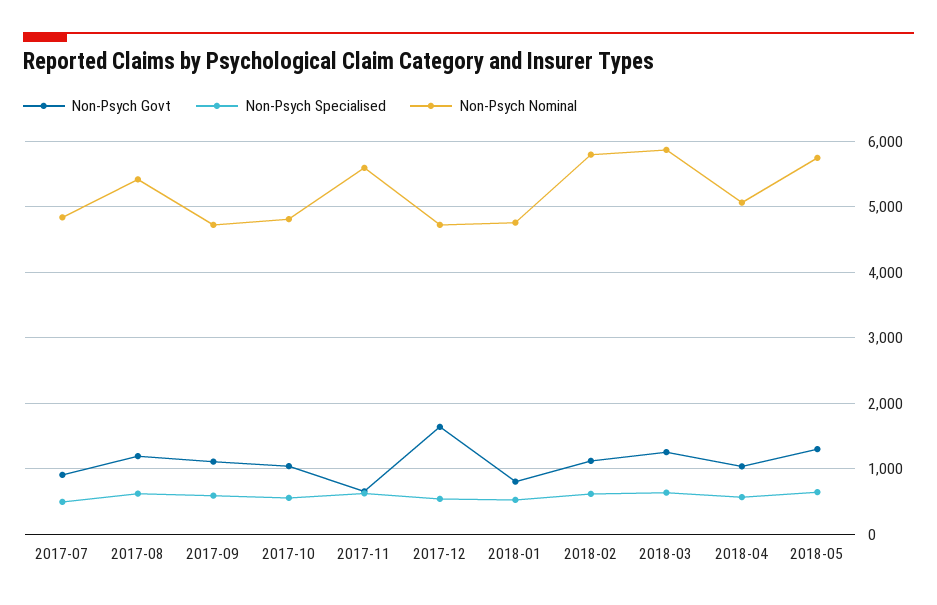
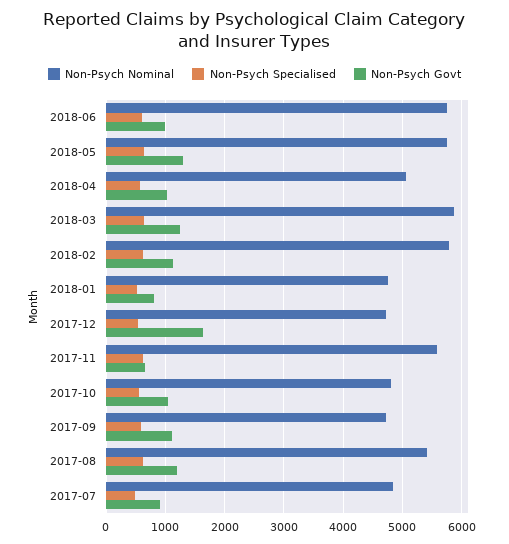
Non-Psych Nominal, 2018-06: none -> 5800
Non-Psych Specialised, 2018-06: none -> 600
Non-Psych Govt, 2018-06: none -> 1000

